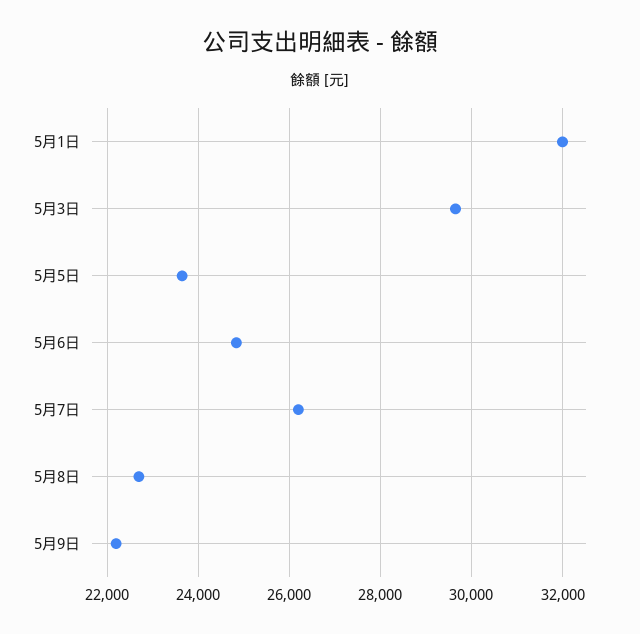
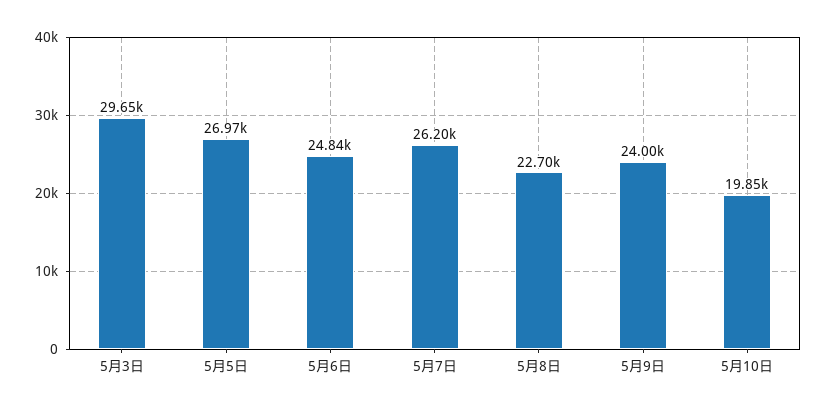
5月1日: 32000 -> none
5月5日: 23600 -> 26970
5月9日: 22200 -> 24000
5月10日: none -> 19850

